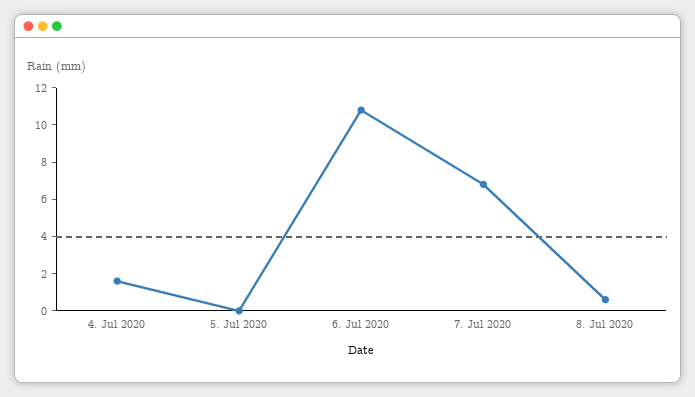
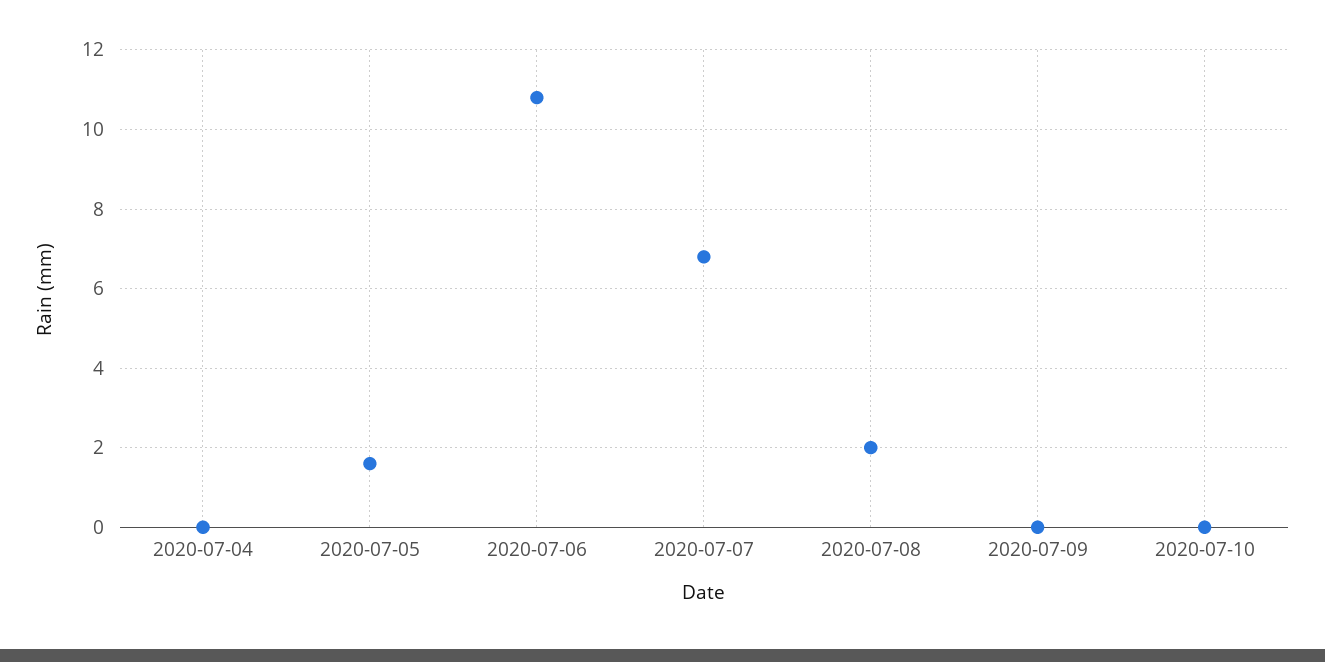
4. Jul 2020: 1.5 -> 0
5. Jul 2020: 0 -> 1.5
8. Jul 2020: 0.5 -> 2
2020-07-09: none -> 0
2020-07-10: none -> 0

